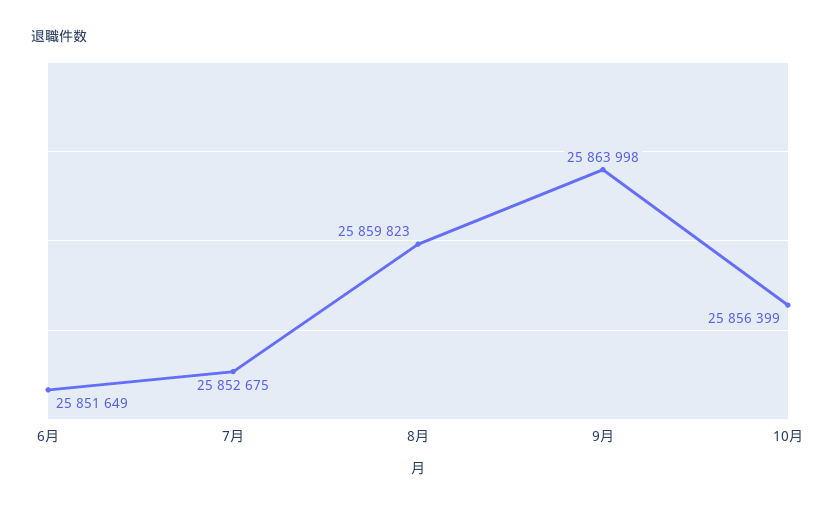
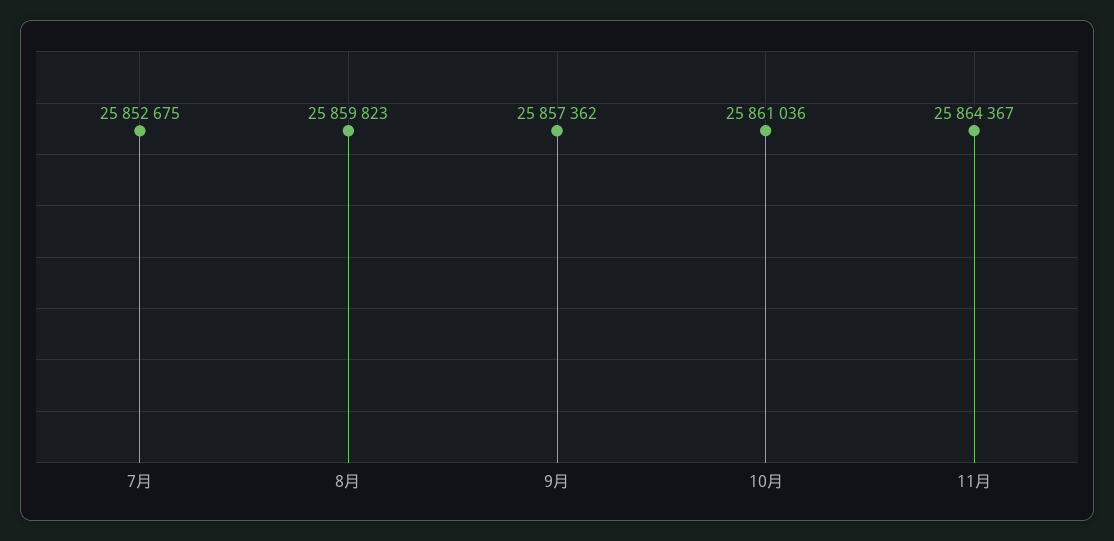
6月: 25851649 -> none
9月: 25863998 -> 25857362
10月: 25856399 -> 25861036
11月: none -> 25864367

